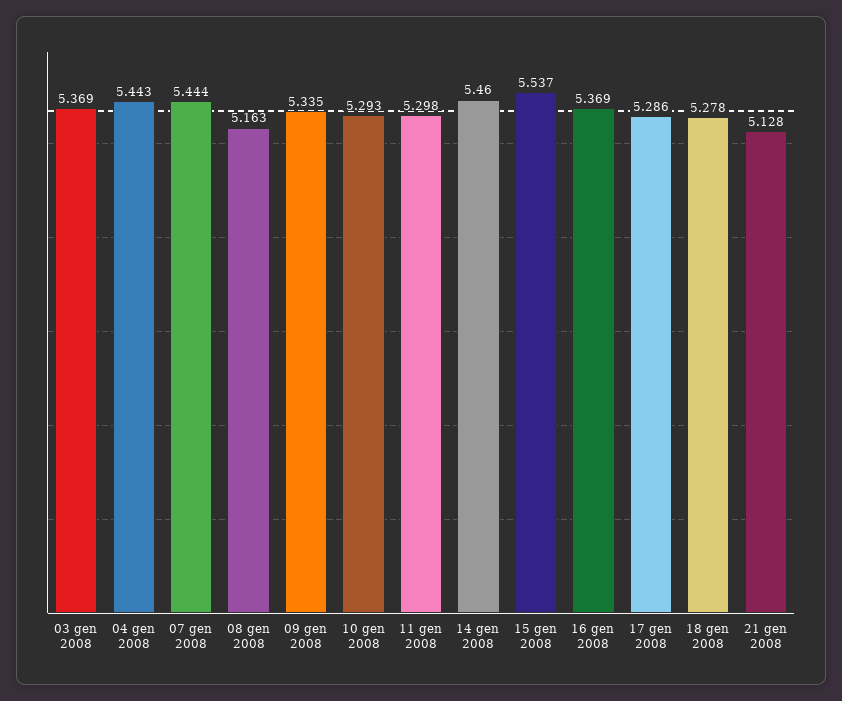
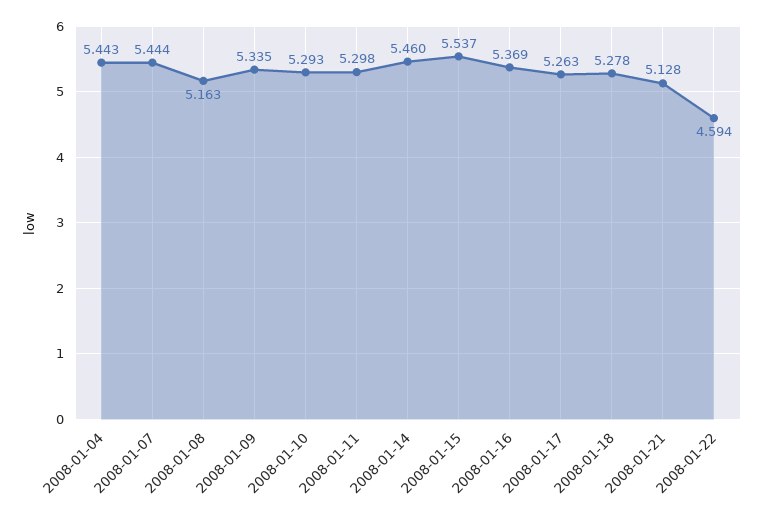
03 gen 2008: 5.369 -> none
17 gen 2008: 5.286 -> 5.263
2008-01-22: none -> 4.594

